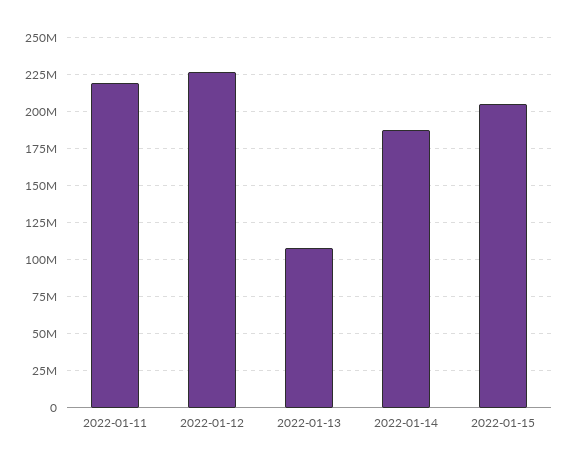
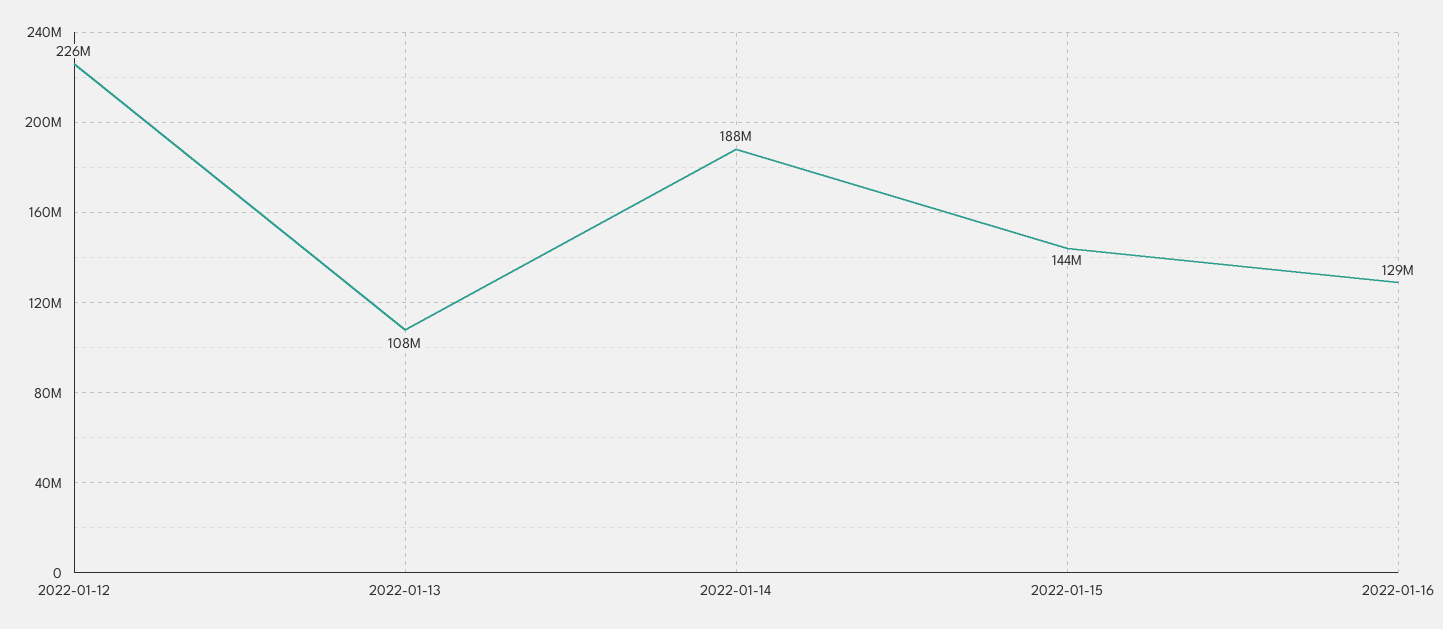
2022-01-11: 220000000 -> none
2022-01-15: 205000000 -> 144000000
2022-01-16: none -> 129000000

